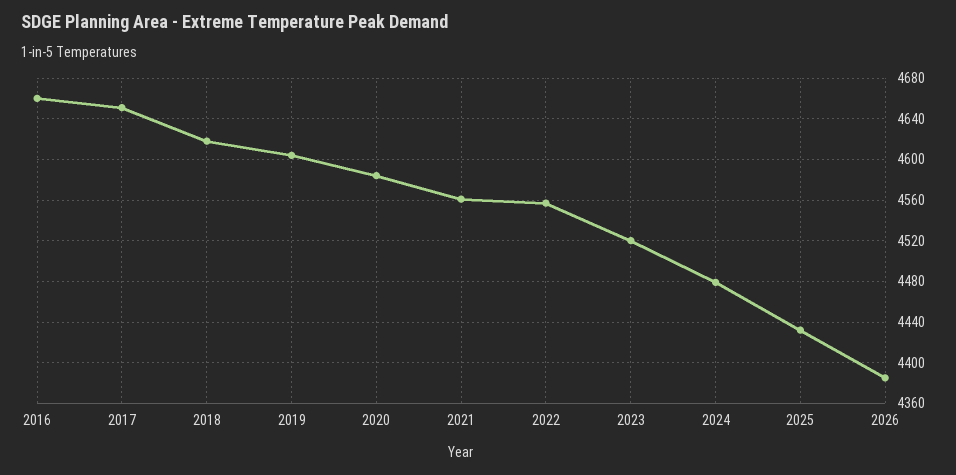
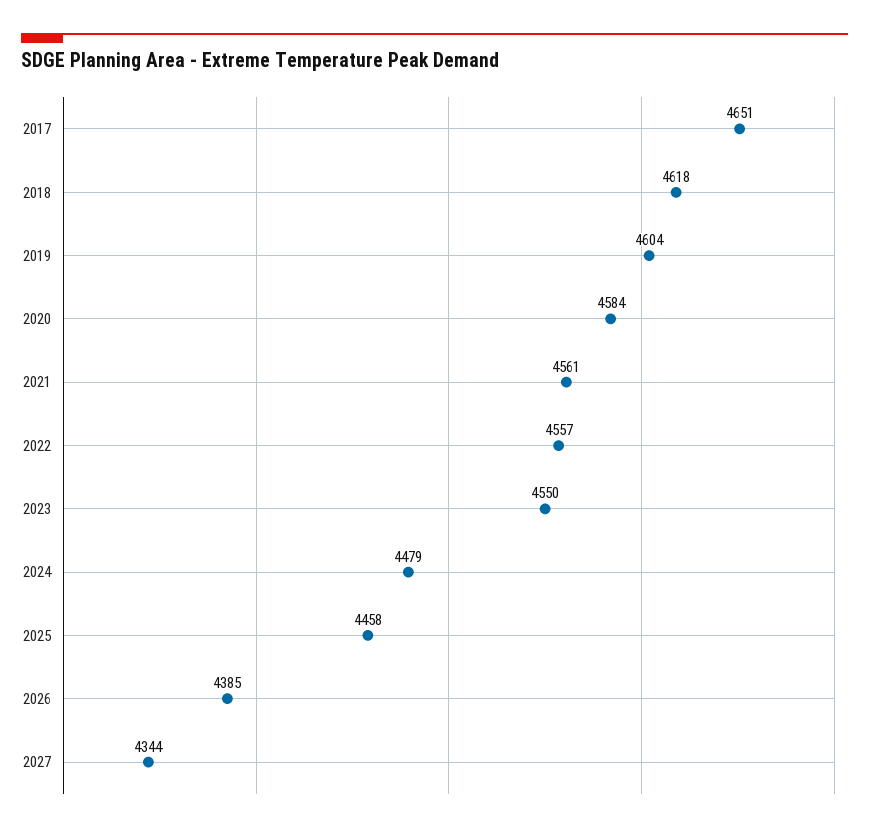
2016: 4660 -> none
2023: 4520 -> 4550
2025: 4430 -> 4458
2027: none -> 4344

